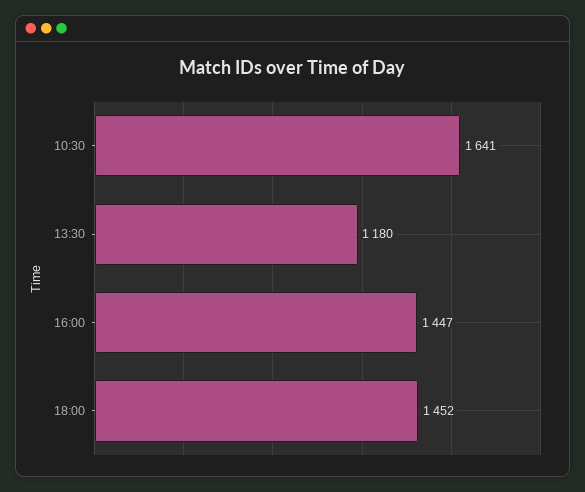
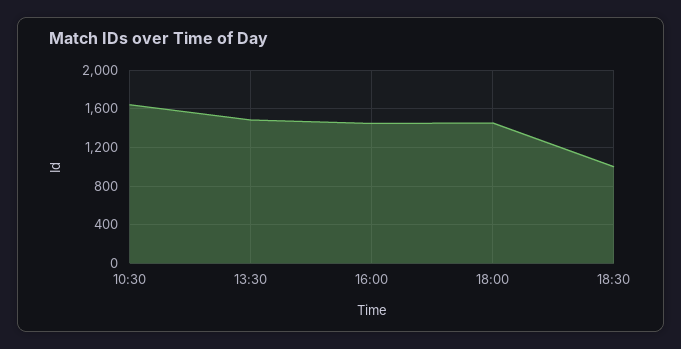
13:30: 1180 -> 1500
18:30: none -> 1000

